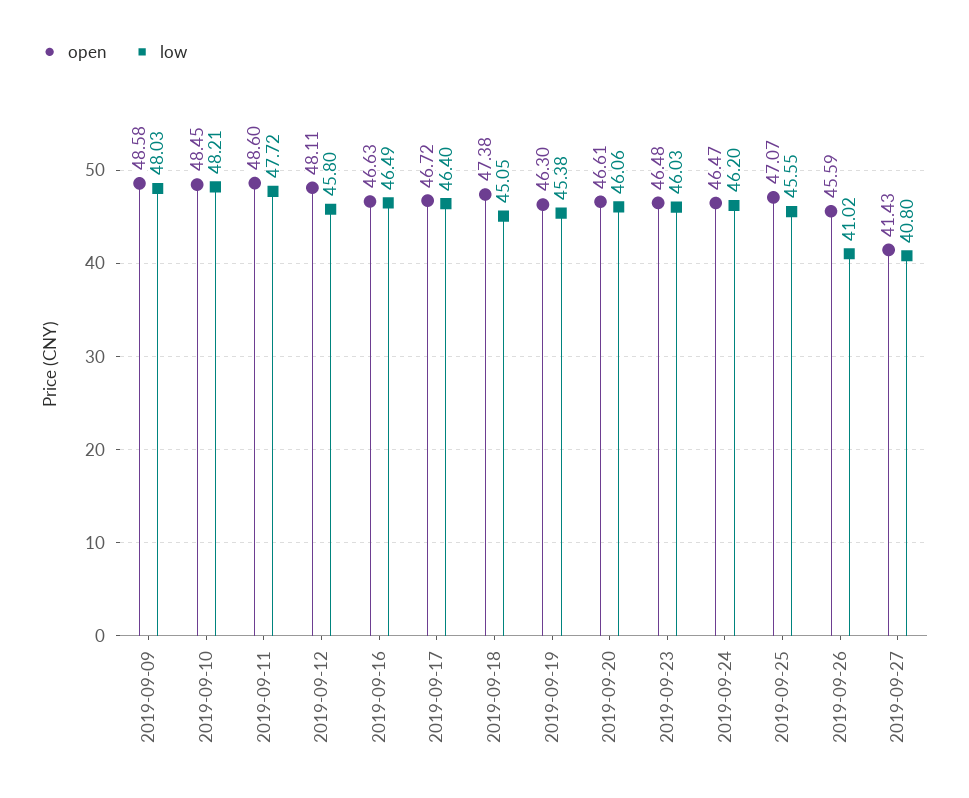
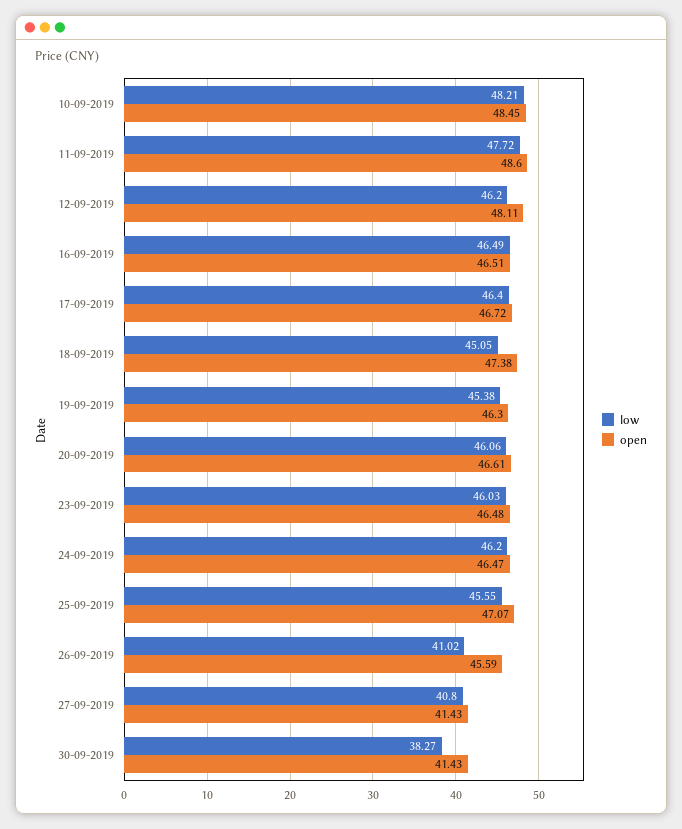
open, 2019-09-09: 48.58 -> none
low, 2019-09-09: 48.03 -> none
low, 2019-09-12: 45.8 -> 46.2
open, 2019-09-16: 46.63 -> 46.51
low, 30-09-2019: none -> 38.27
open, 30-09-2019: none -> 41.43

